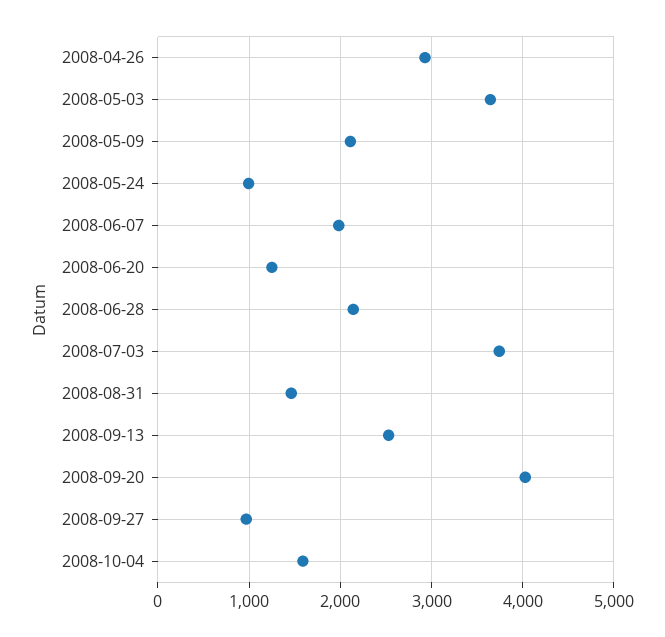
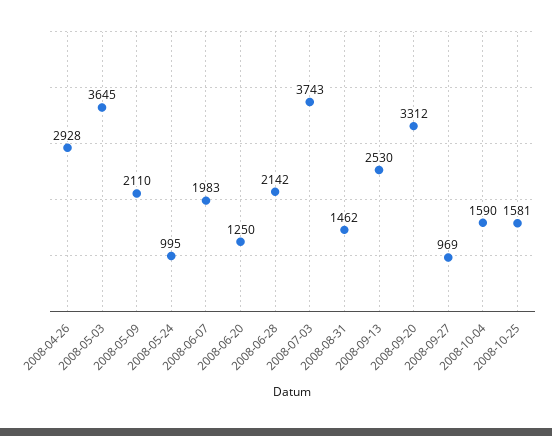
2008-09-20: 4000 -> 3312
2008-10-25: none -> 1581

